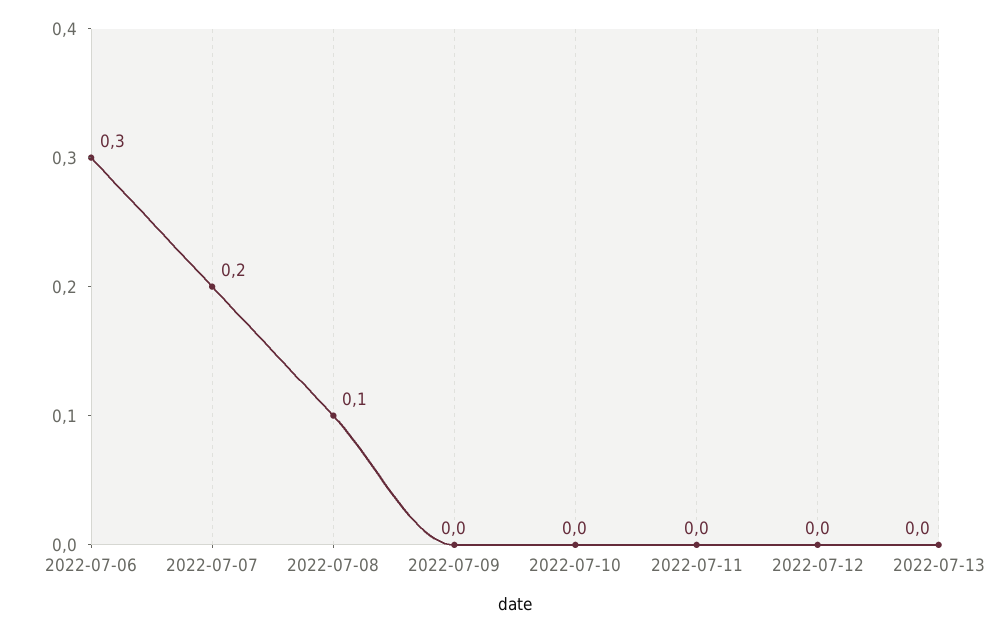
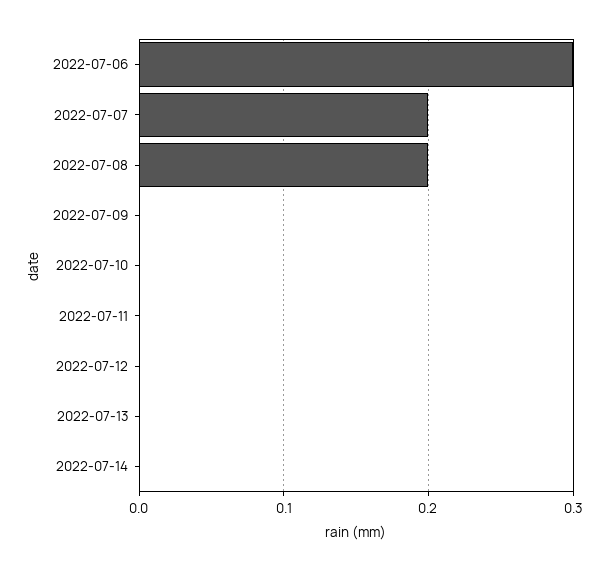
2022-07-08: 0.1 -> 0.2
2022-07-14: none -> 0

